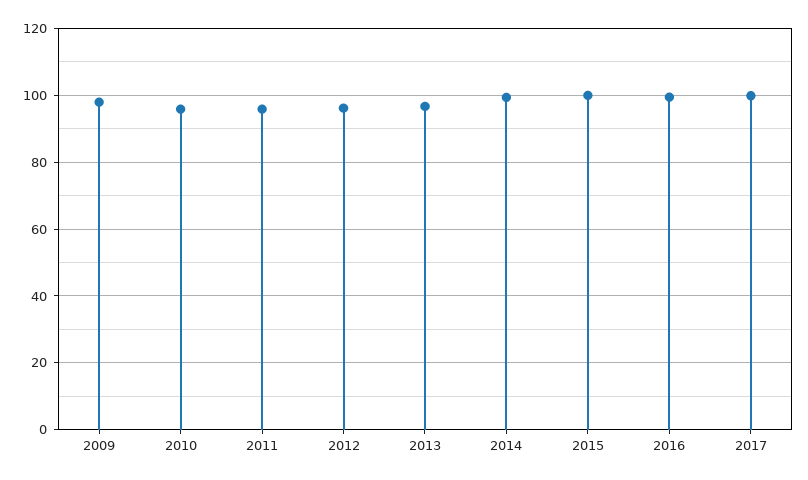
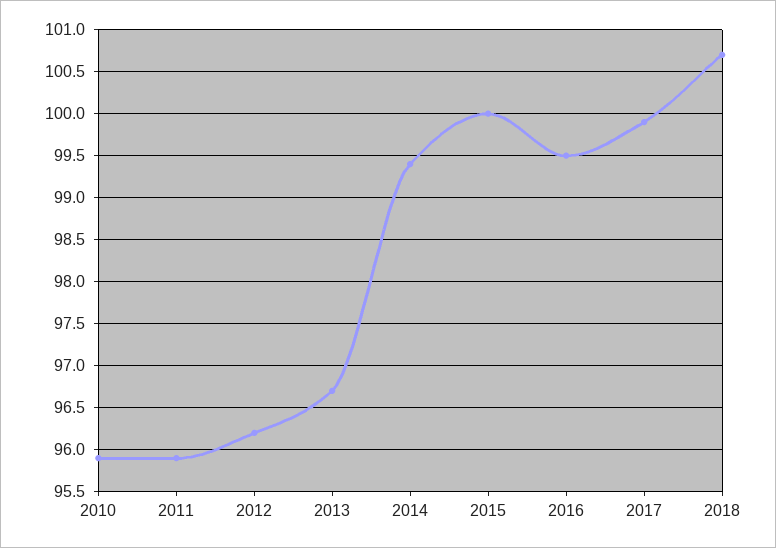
2009: 98 -> none
2018: none -> 100.7

